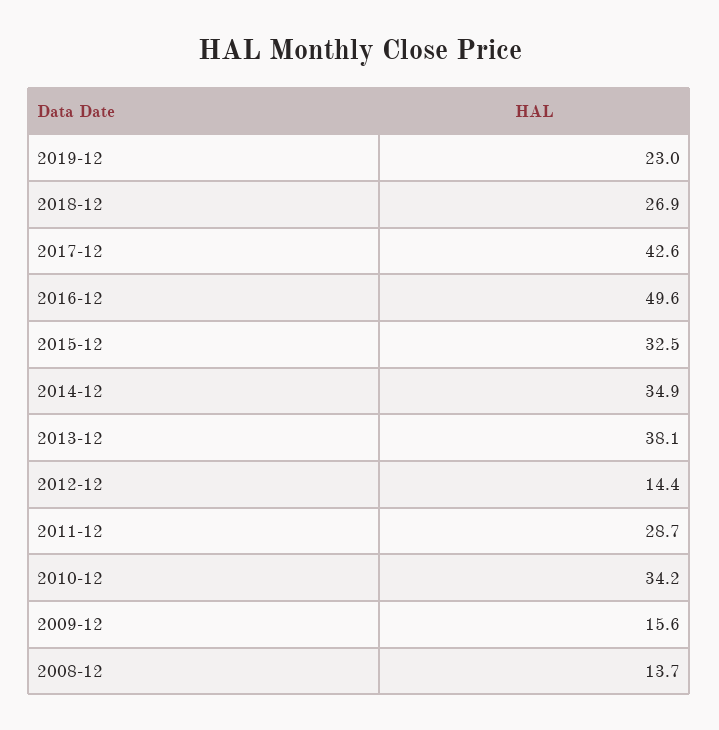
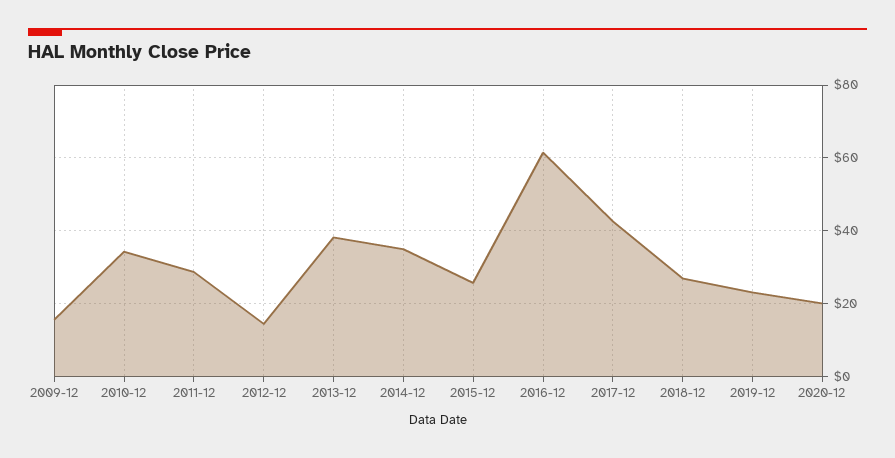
2016-12: 49.6 -> 62
2015-12: 32.5 -> 26
2008-12: 13.7 -> none
2020-12: none -> 20

